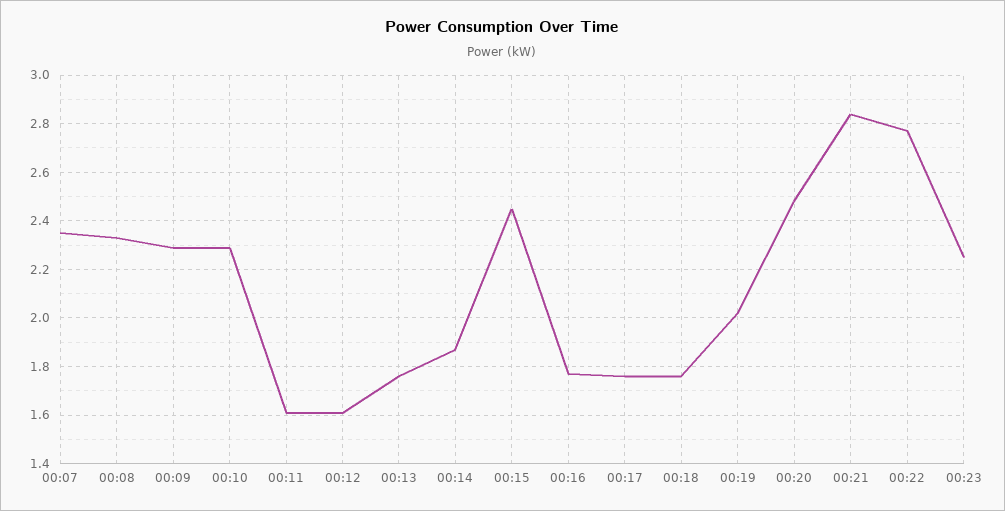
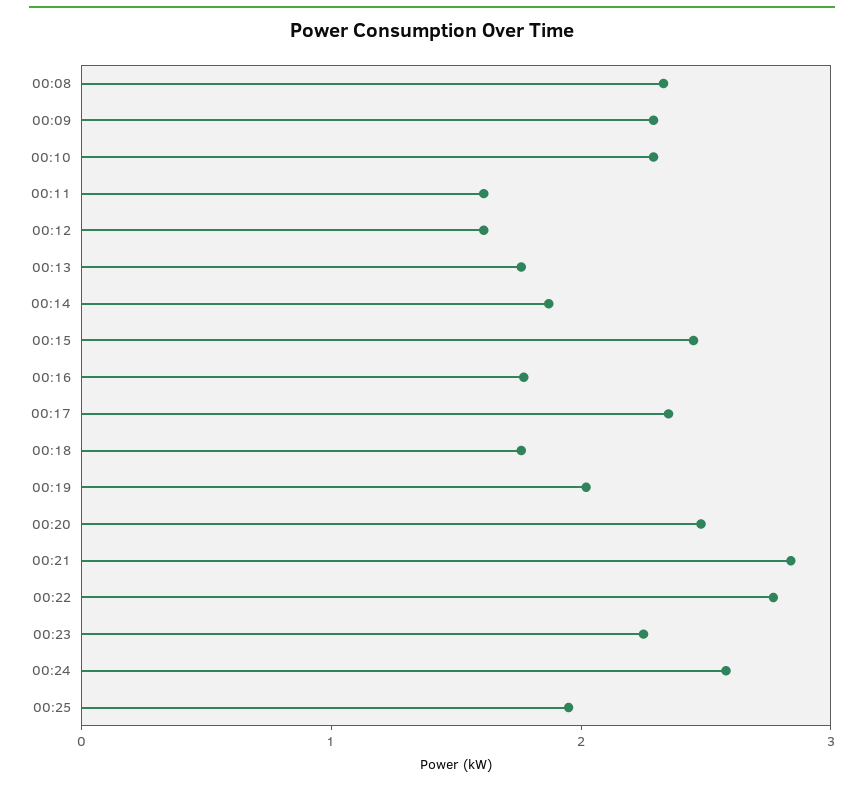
00:07: 2.35 -> none
00:17: 1.75 -> 2.4
00:24: none -> 2.6
00:25: none -> 2

